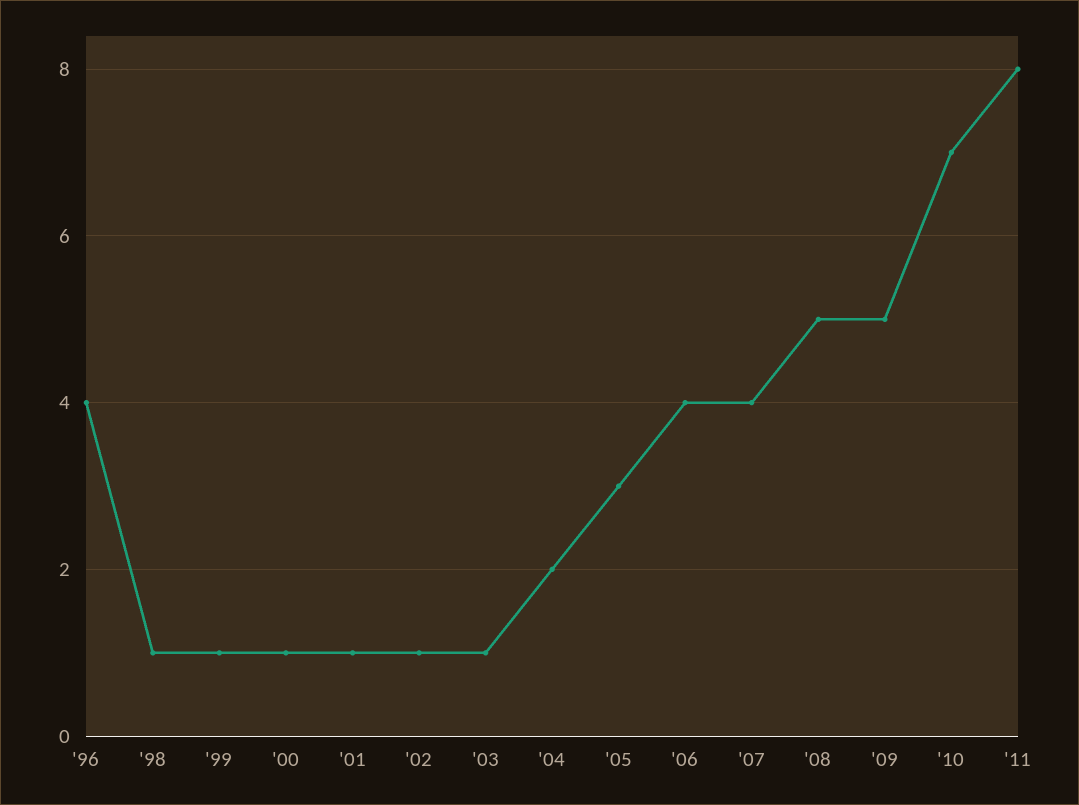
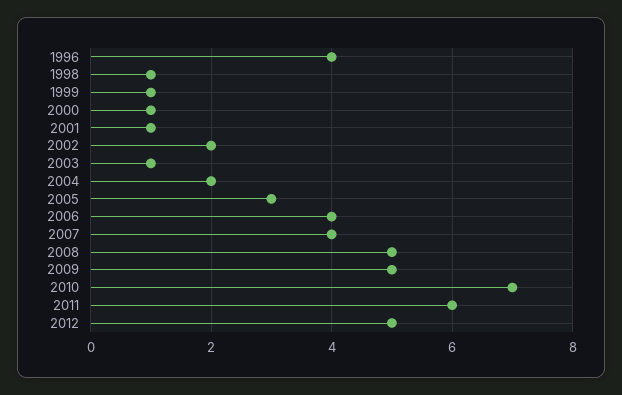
'02: 1 -> 2
'11: 8 -> 6
2012: none -> 5

